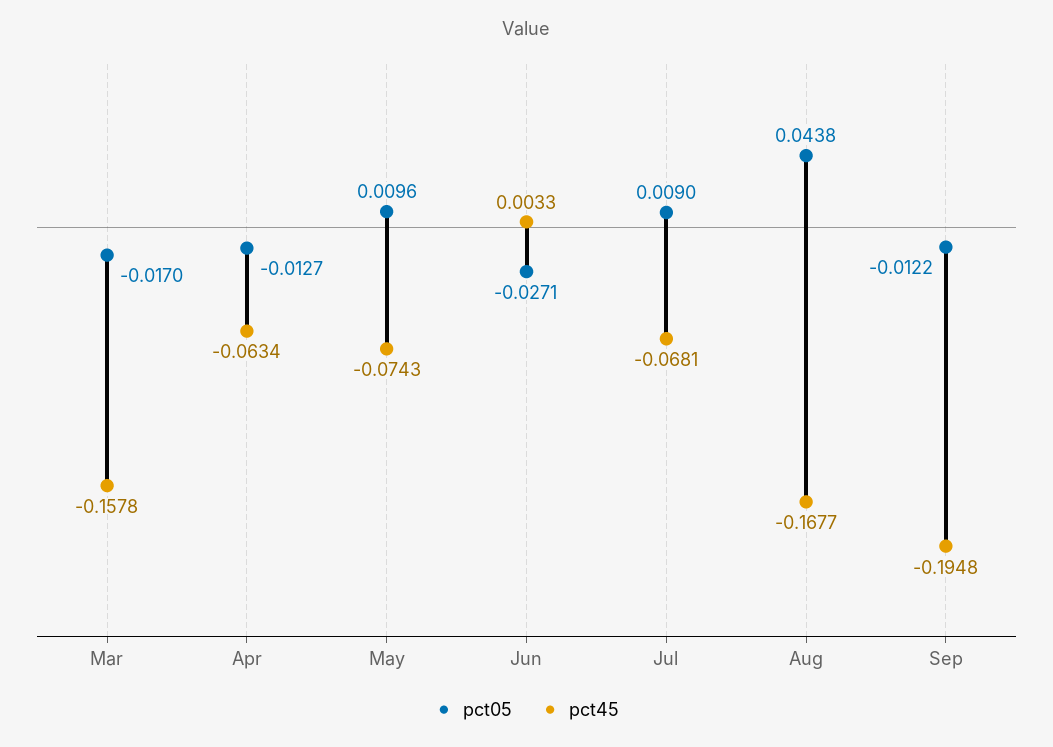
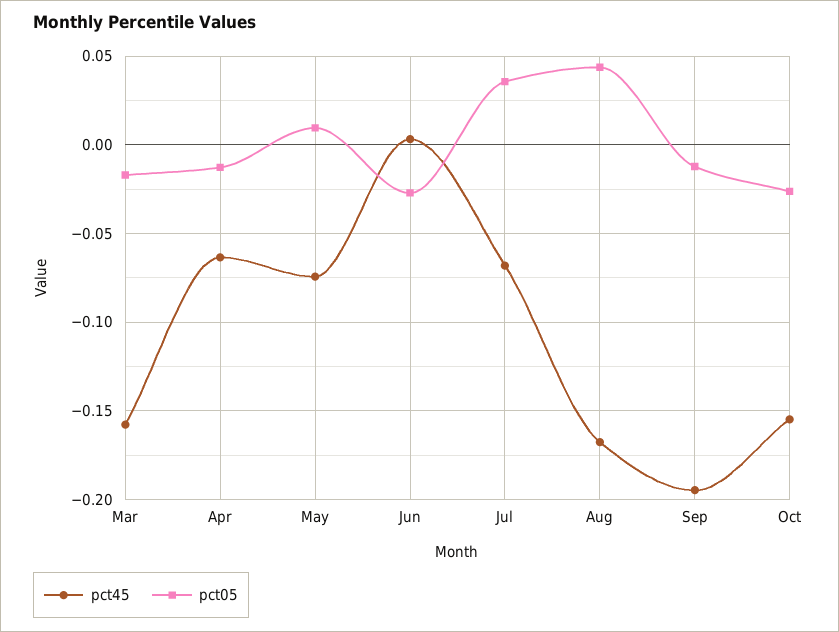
pct05, Jul: 0.009 -> 0.035
pct45, Oct: none -> -0.155
pct05, Oct: none -> -0.025

